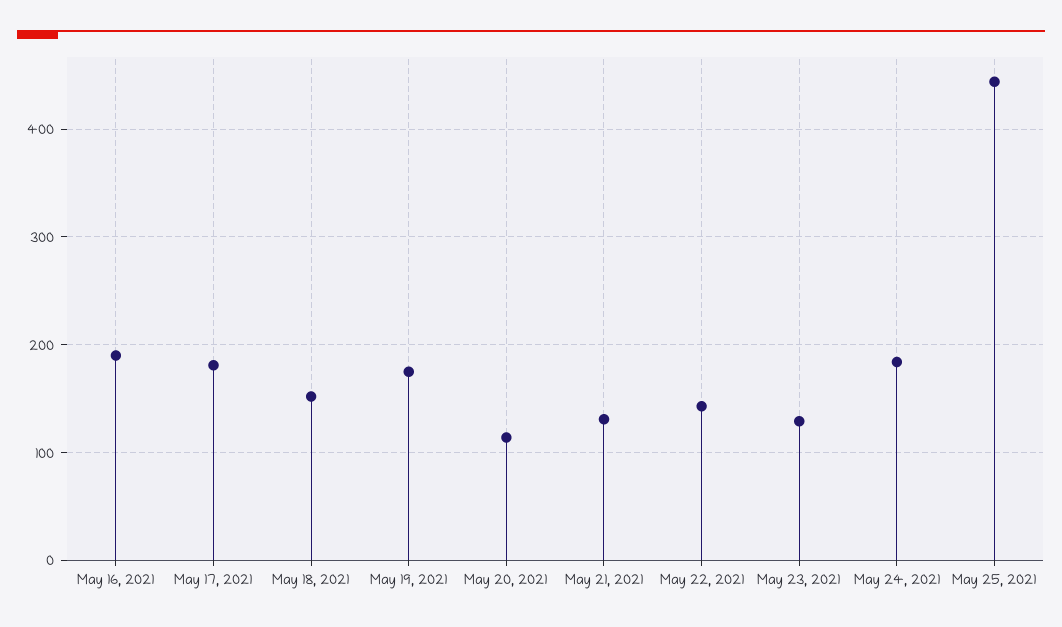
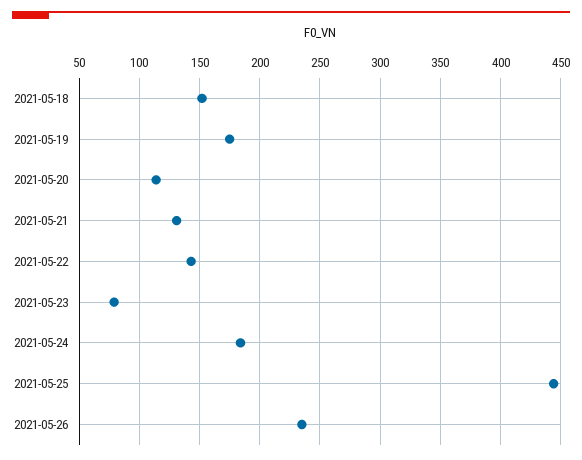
May 16, 2021: 190 -> none
May 17, 2021: 180 -> none
May 23, 2021: 130 -> 80
2021-05-26: none -> 235

